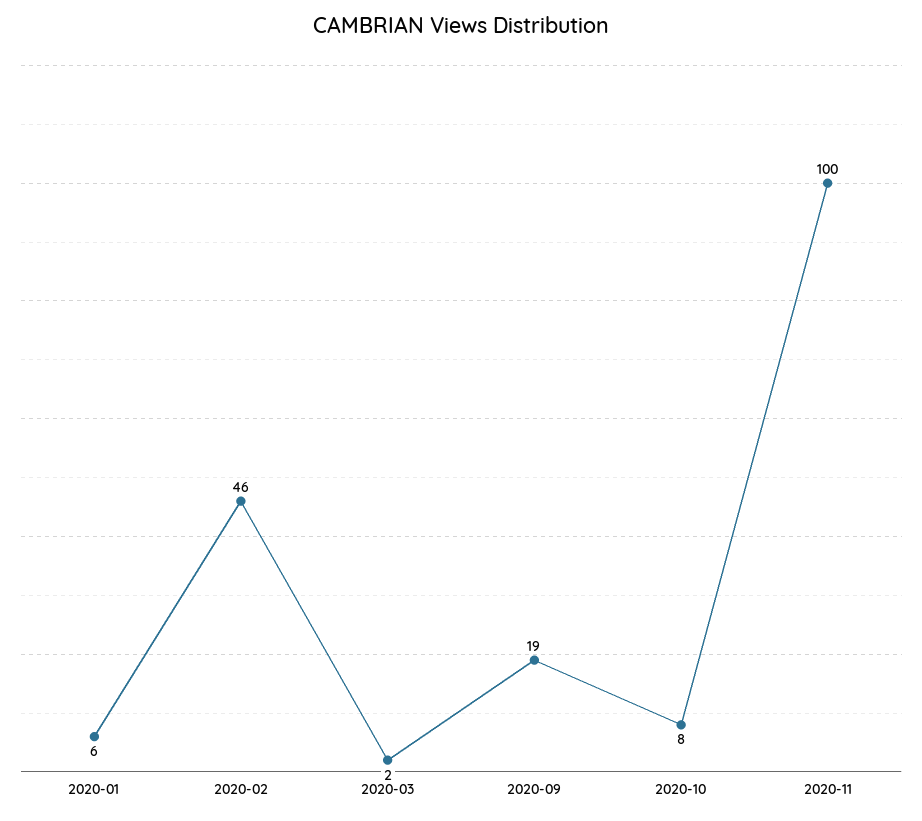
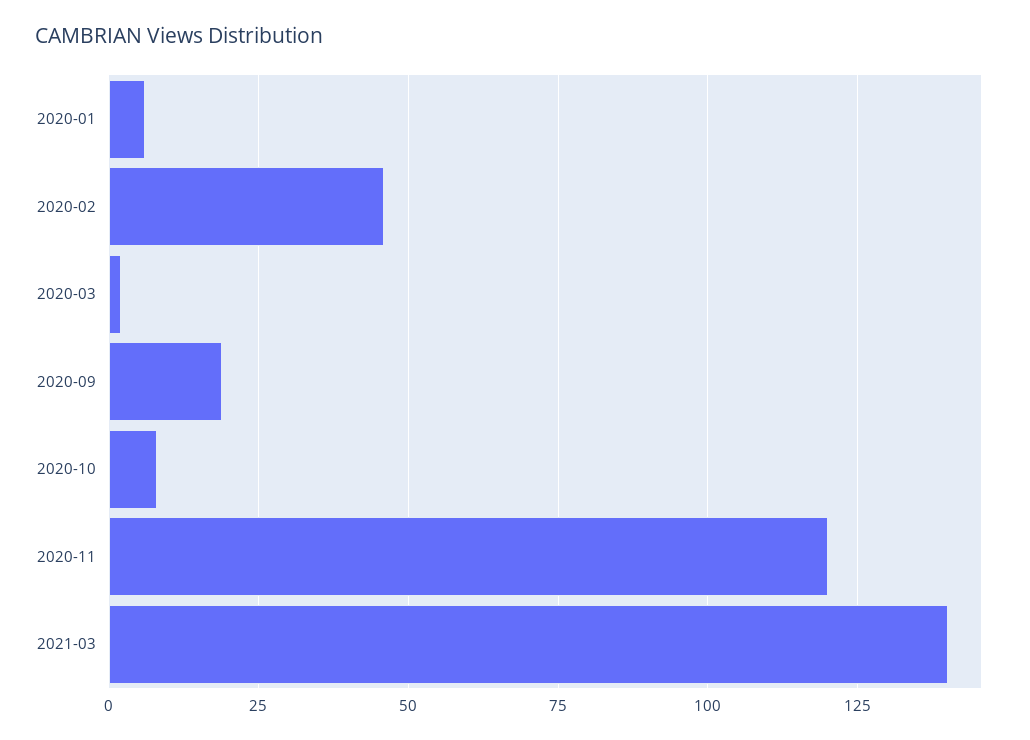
2020-11: 100 -> 120
2021-03: none -> 140

